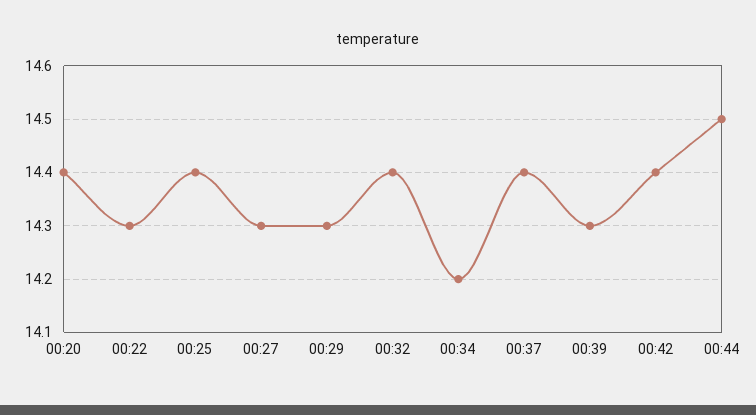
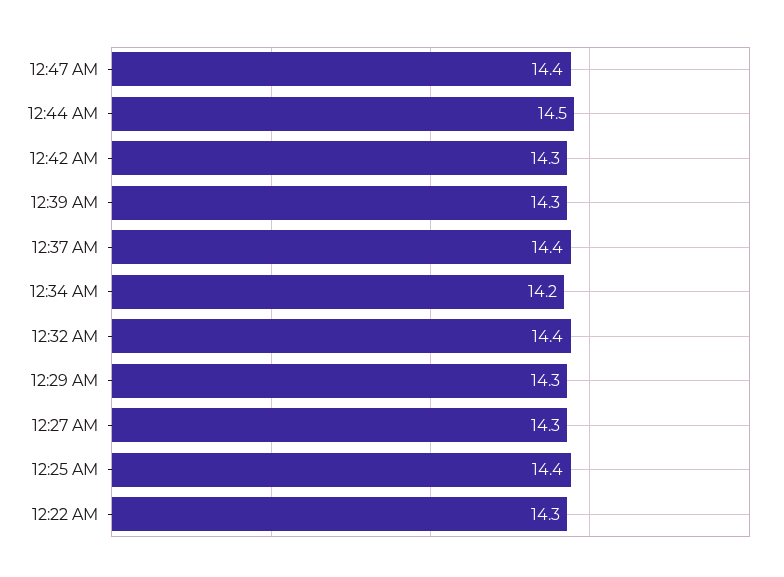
00:20: 14.4 -> none
00:42: 14.4 -> 14.3
12:47 AM: none -> 14.4

